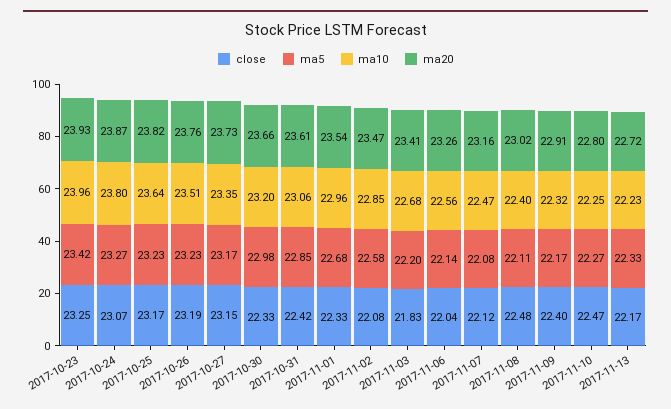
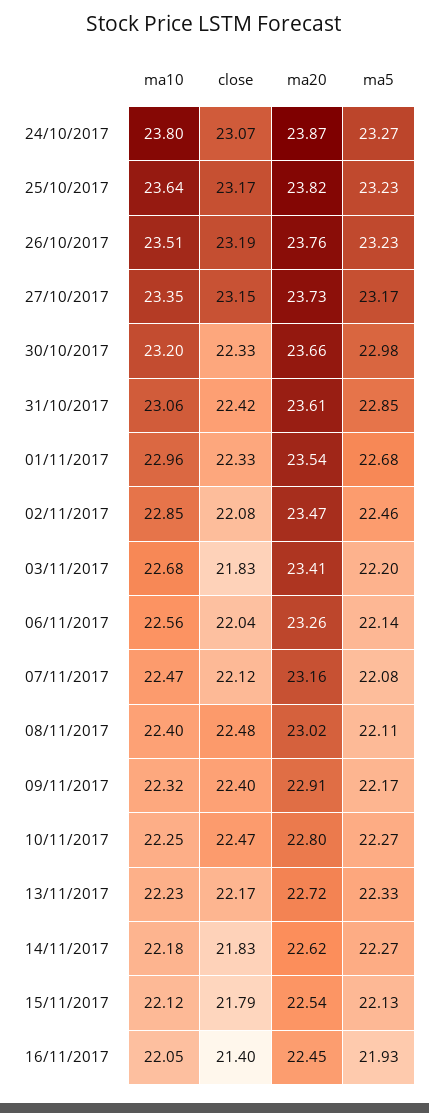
close, 2017-10-23: 23.25 -> none
ma5, 2017-10-23: 23.42 -> none
ma10, 2017-10-23: 23.96 -> none
ma20, 2017-10-23: 23.93 -> none
ma5, 2017-11-02: 22.58 -> 22.46
ma10, 14/11/2017: none -> 22.18
close, 14/11/2017: none -> 21.83
ma20, 14/11/2017: none -> 22.62
ma5, 14/11/2017: none -> 22.27
ma10, 15/11/2017: none -> 22.12
close, 15/11/2017: none -> 21.79
ma20, 15/11/2017: none -> 22.54
ma5, 15/11/2017: none -> 22.13
ma10, 16/11/2017: none -> 22.05
close, 16/11/2017: none -> 21.4
ma20, 16/11/2017: none -> 22.45
ma5, 16/11/2017: none -> 21.93

